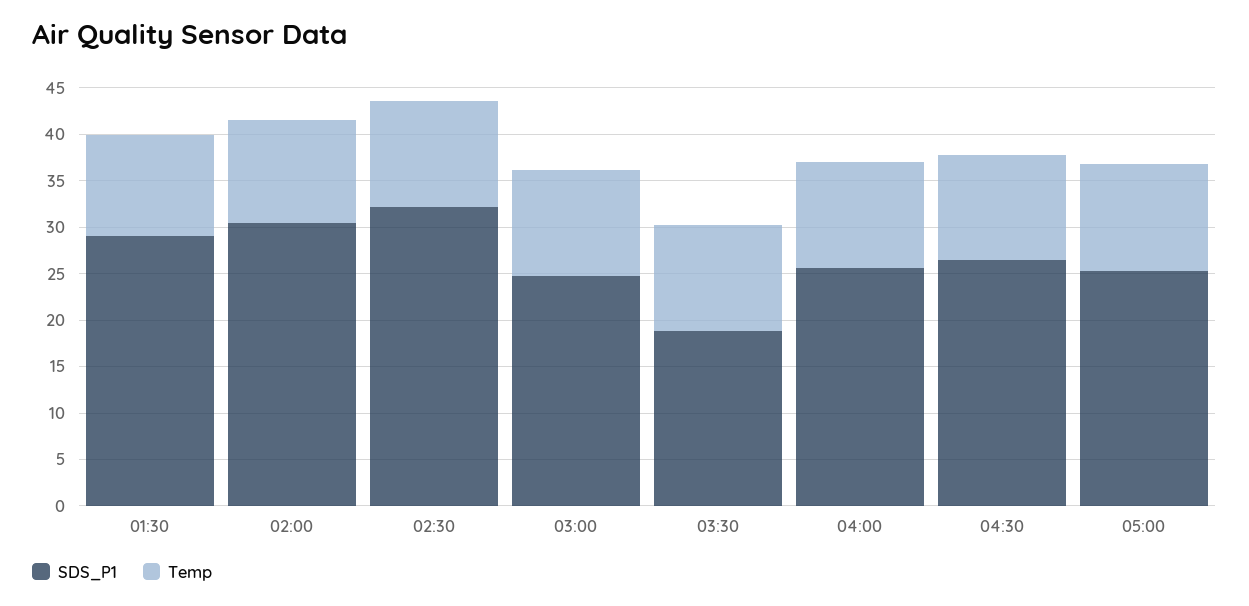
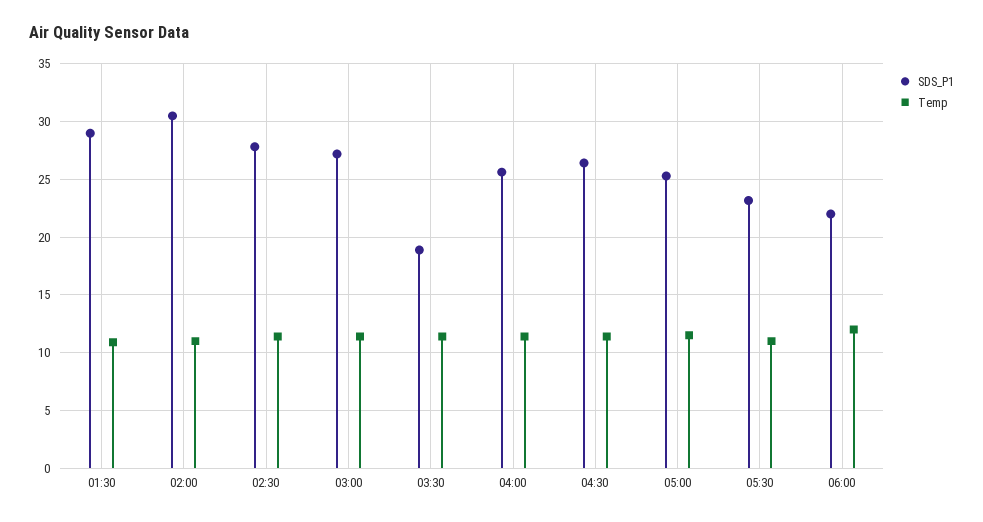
SDS_P1, 02:30: 32 -> 28
SDS_P1, 03:00: 25 -> 27
SDS_P1, 05:30: none -> 23
Temp, 05:30: none -> 11
SDS_P1, 06:00: none -> 22
Temp, 06:00: none -> 12

